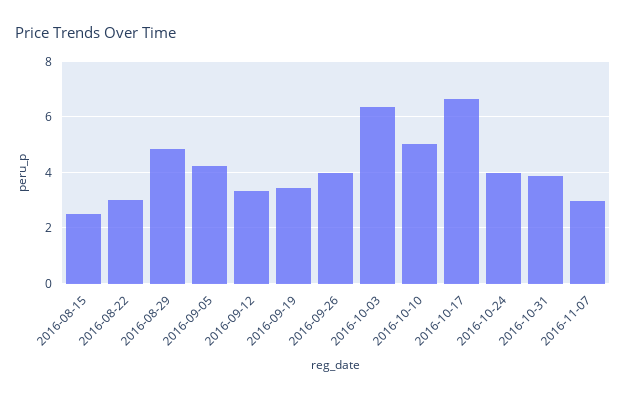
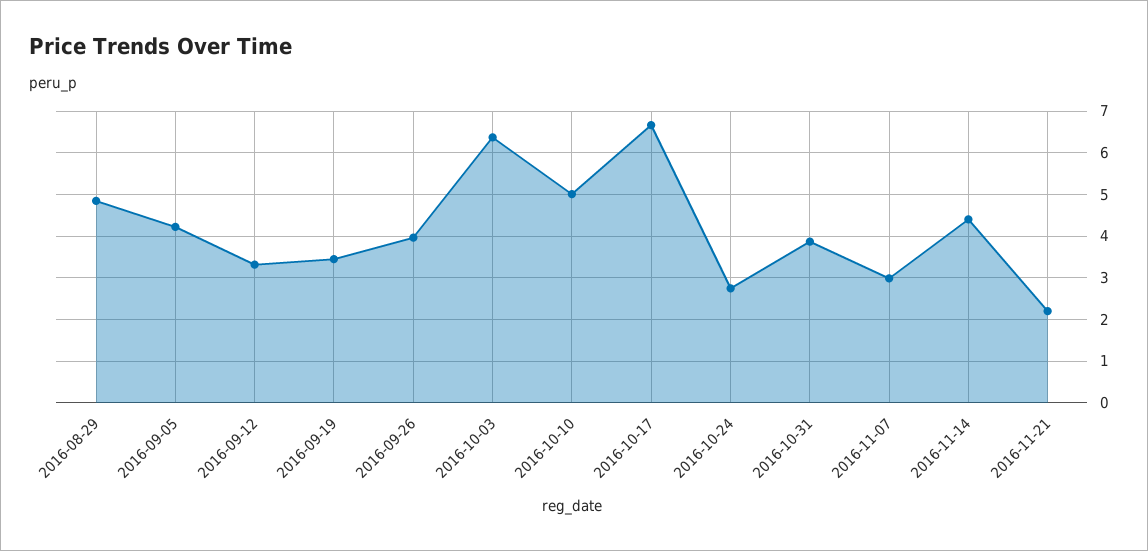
2016-08-15: 2.5 -> none
2016-08-22: 3 -> none
2016-10-24: 4 -> 2.8
2016-11-14: none -> 4.4
2016-11-21: none -> 2.2

